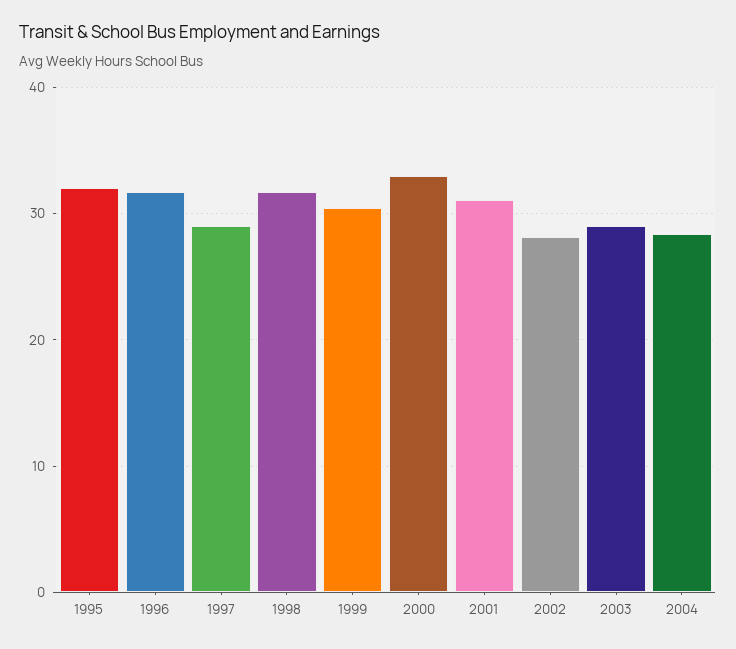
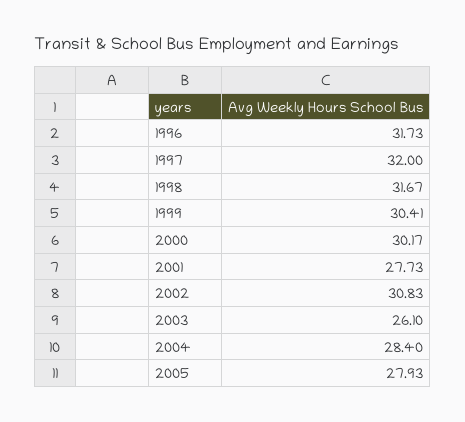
1995: 32 -> none
1997: 29 -> 32
2000: 33 -> 30.17
2001: 31 -> 27.73
2002: 28 -> 30.83
2003: 29 -> 26.1
2005: none -> 27.93

